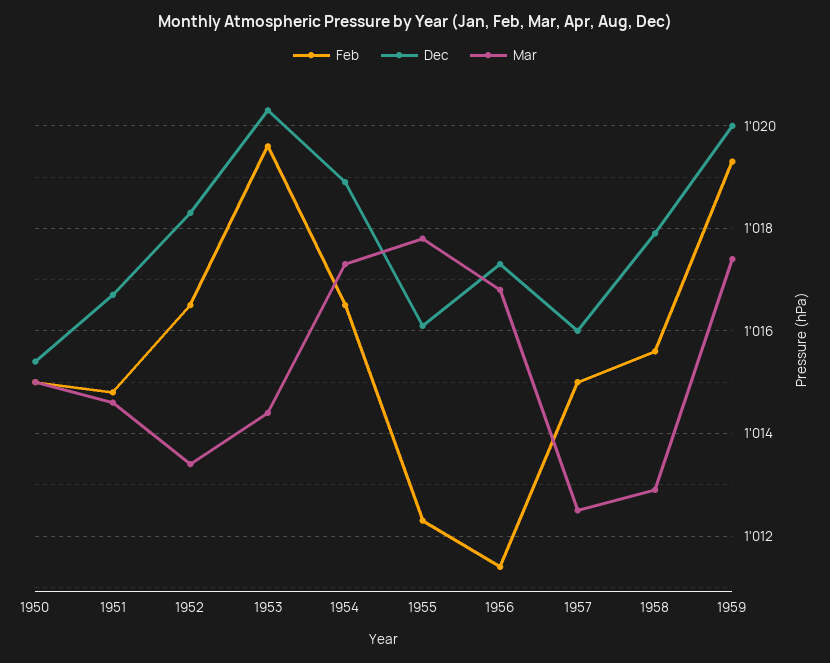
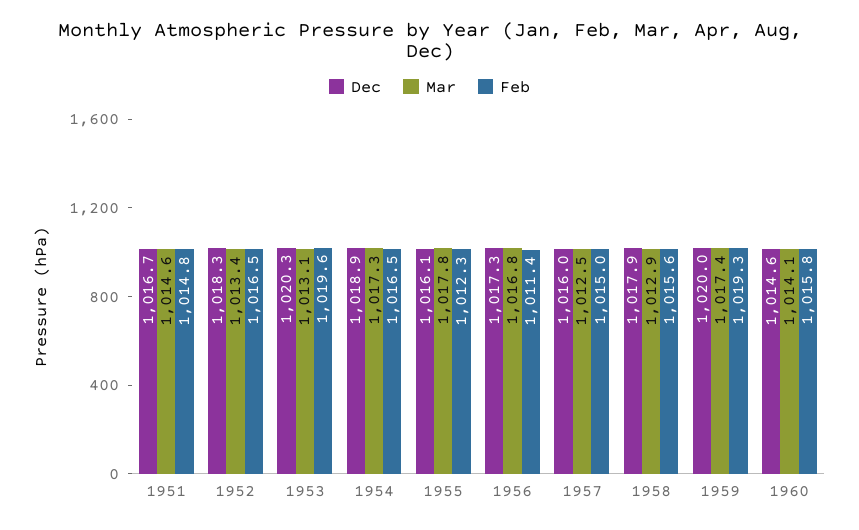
Feb, 1950: 1015 -> none
Dec, 1950: 1015.5 -> none
Mar, 1950: 1015 -> none
Mar, 1953: 1014.5 -> 1013.1
Dec, 1960: none -> 1014.6
Mar, 1960: none -> 1014.1
Feb, 1960: none -> 1015.8

